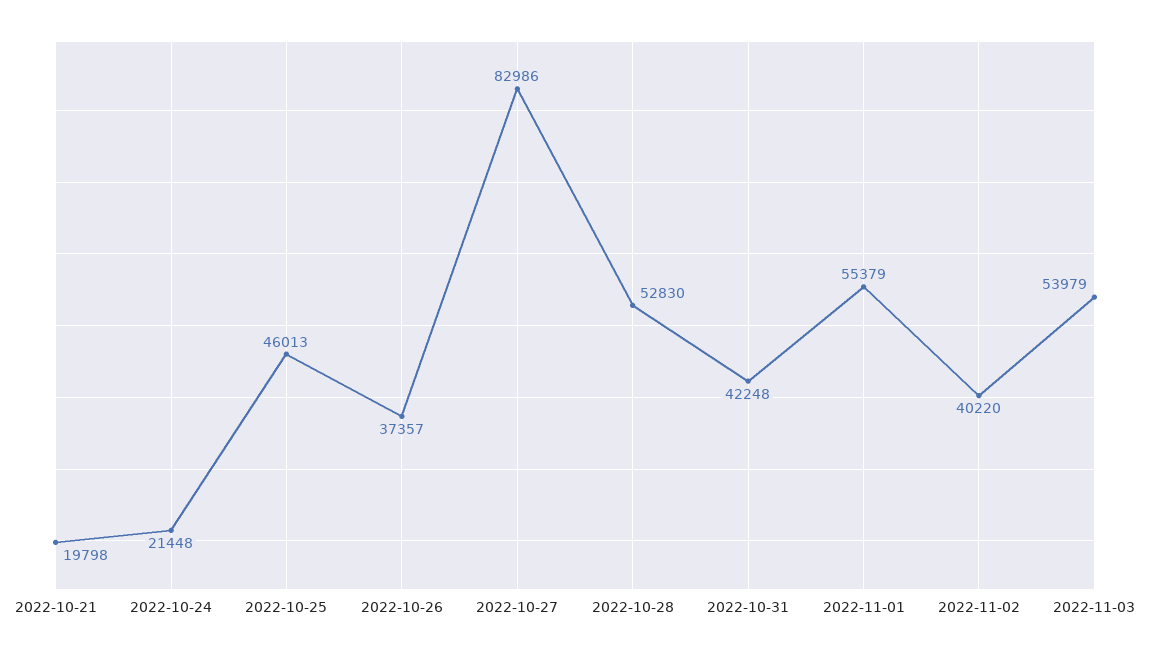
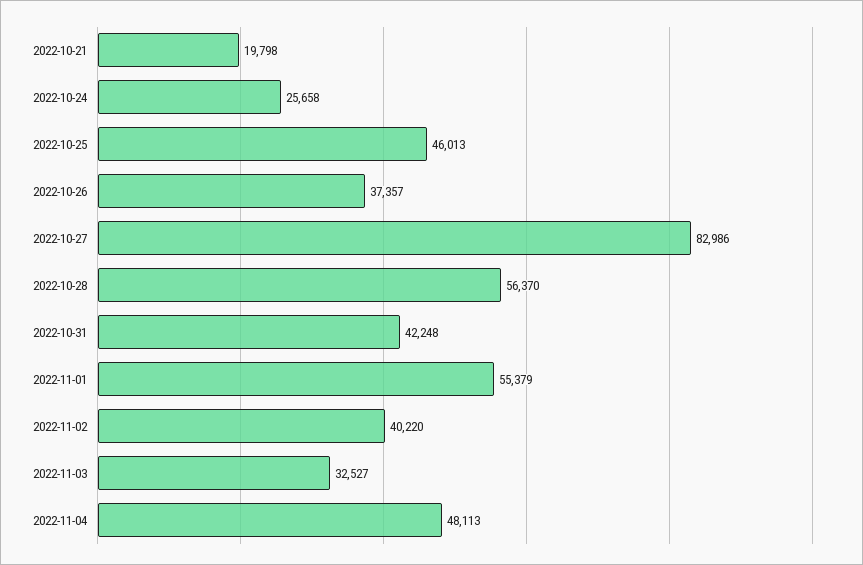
2022-10-24: 21448 -> 25658
2022-10-28: 52830 -> 56370
2022-11-03: 53979 -> 32527
2022-11-04: none -> 48113

